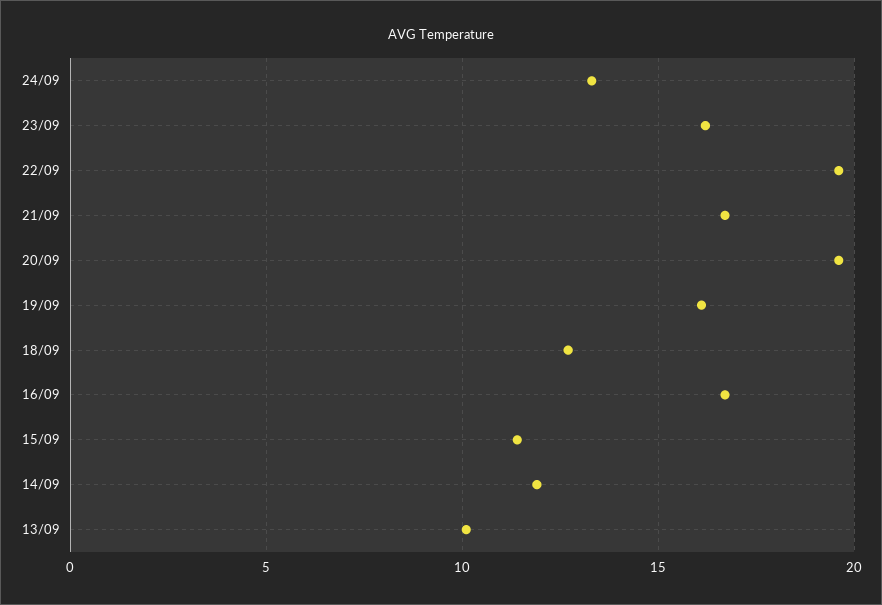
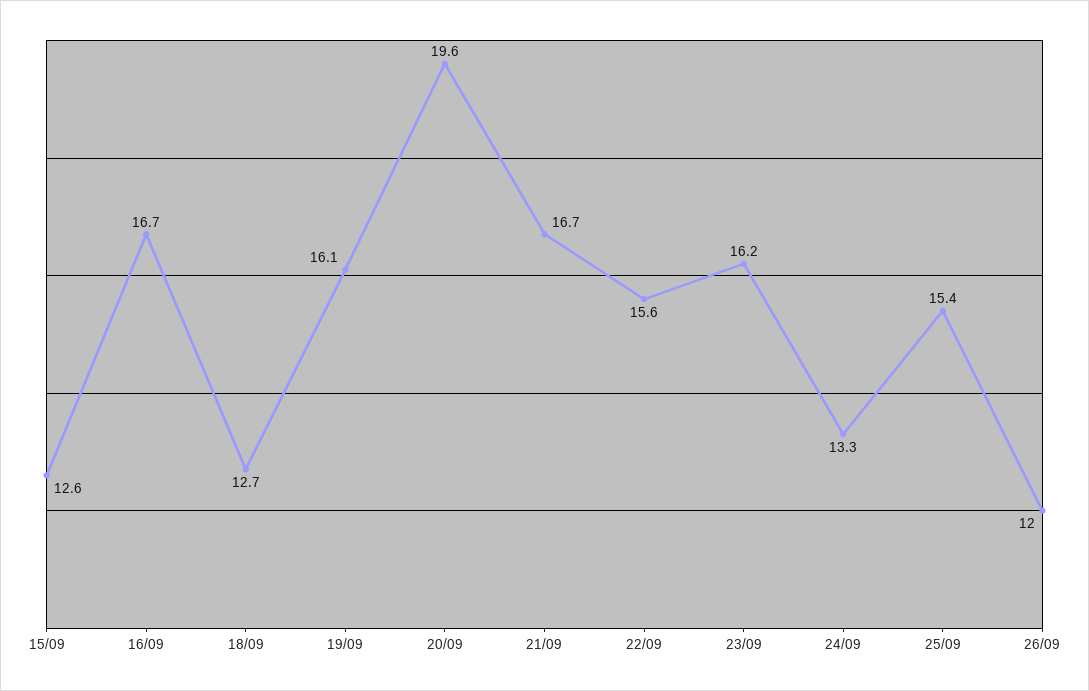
22/09: 19.5 -> 15.6
15/09: 11.5 -> 12.6
14/09: 12 -> none
13/09: 10 -> none
25/09: none -> 15.4
26/09: none -> 12

